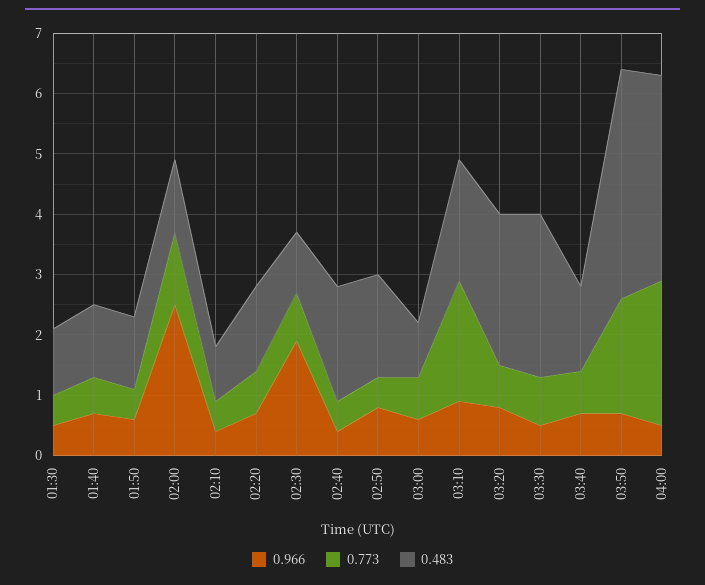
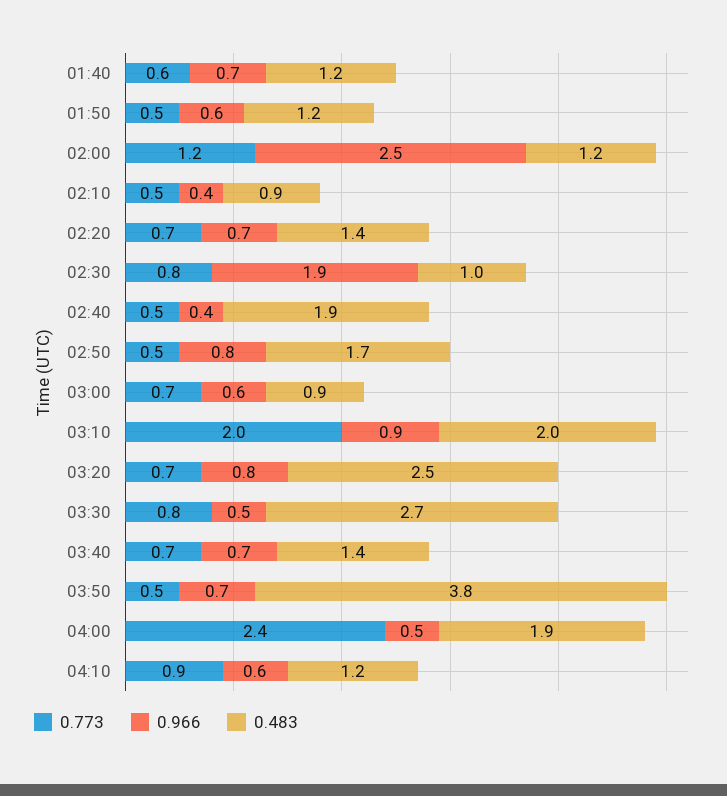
0.966, 01:30: 0.5 -> none
0.773, 01:30: 0.5 -> none
0.483, 01:30: 1 -> none
0.773, 03:50: 2 -> 0.5
0.483, 04:00: 3.5 -> 1.9
0.773, 04:10: none -> 0.9
0.966, 04:10: none -> 0.6
0.483, 04:10: none -> 1.2

